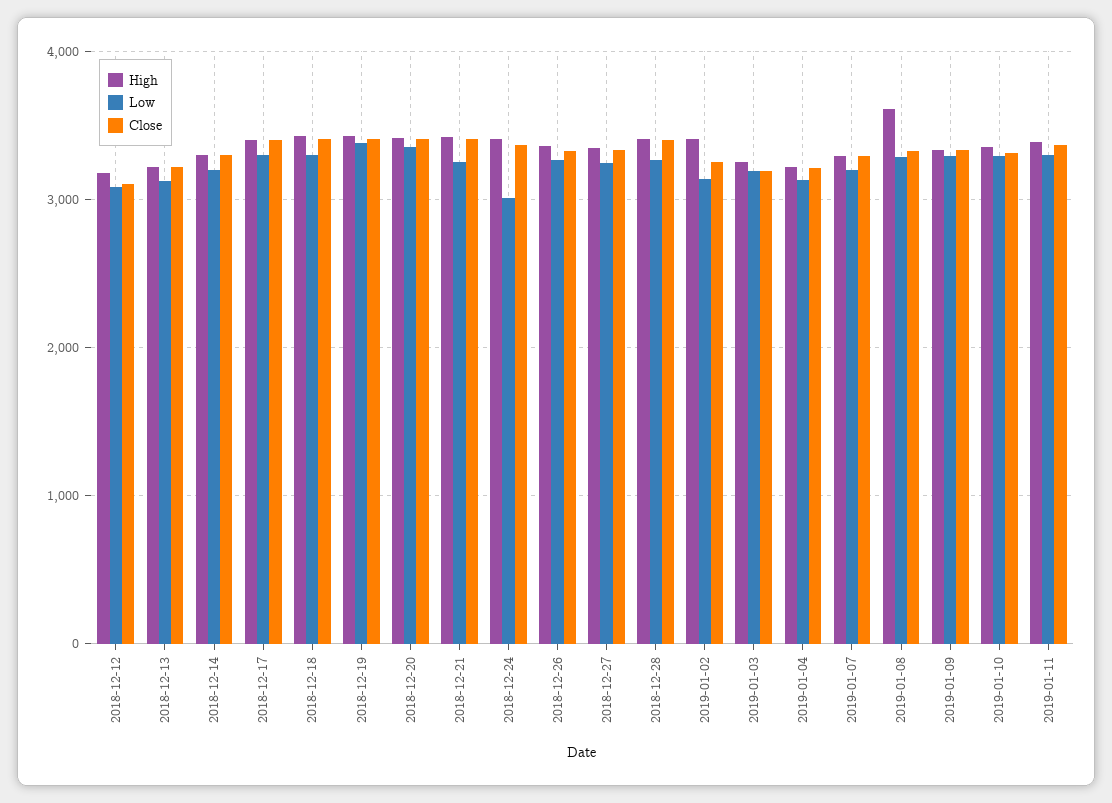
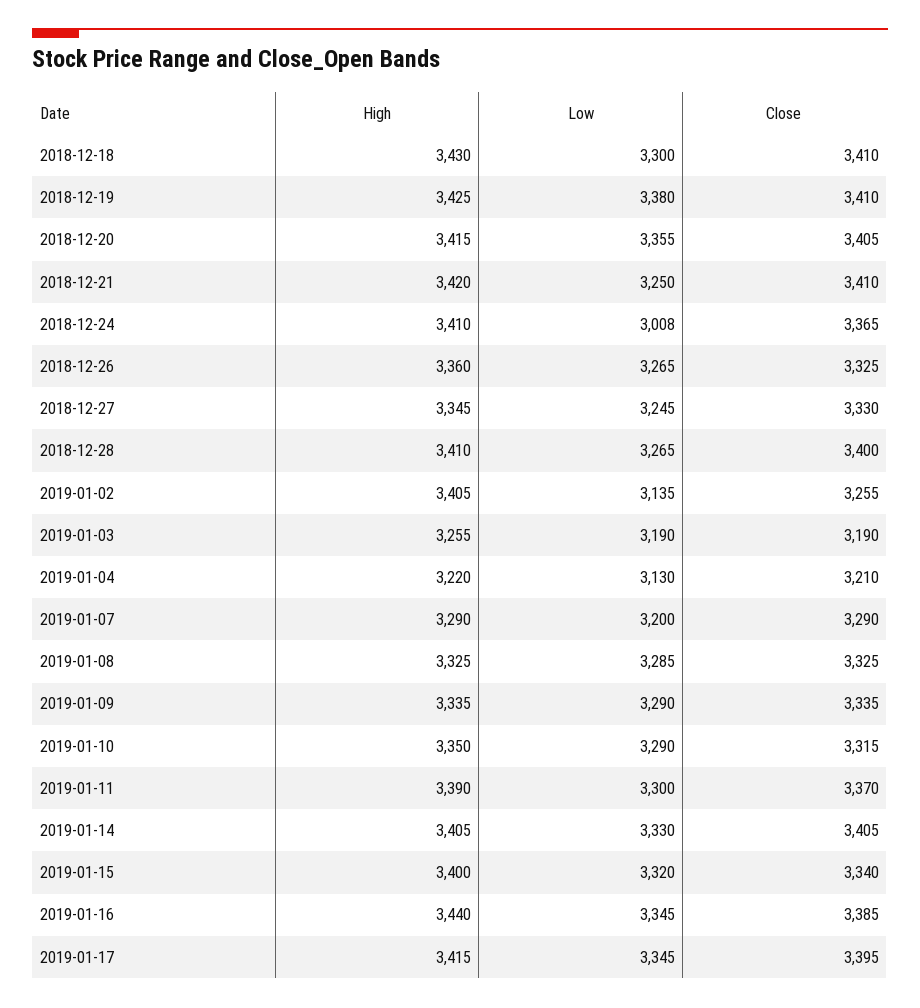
High, 2018-12-12: 3200 -> none
Low, 2018-12-12: 3100 -> none
Close, 2018-12-12: 3100 -> none
High, 2018-12-13: 3200 -> none
Low, 2018-12-13: 3100 -> none
Close, 2018-12-13: 3200 -> none
High, 2018-12-14: 3300 -> none
Low, 2018-12-14: 3200 -> none
Close, 2018-12-14: 3300 -> none
High, 2018-12-17: 3400 -> none
Low, 2018-12-17: 3300 -> none
Close, 2018-12-17: 3400 -> none
High, 2019-01-08: 3600 -> 3325
High, 2019-01-14: none -> 3405
Low, 2019-01-14: none -> 3330
Close, 2019-01-14: none -> 3405
High, 2019-01-15: none -> 3400
Low, 2019-01-15: none -> 3320
Close, 2019-01-15: none -> 3340
High, 2019-01-16: none -> 3440
Low, 2019-01-16: none -> 3345
Close, 2019-01-16: none -> 3385
High, 2019-01-17: none -> 3415
Low, 2019-01-17: none -> 3345
Close, 2019-01-17: none -> 3395

